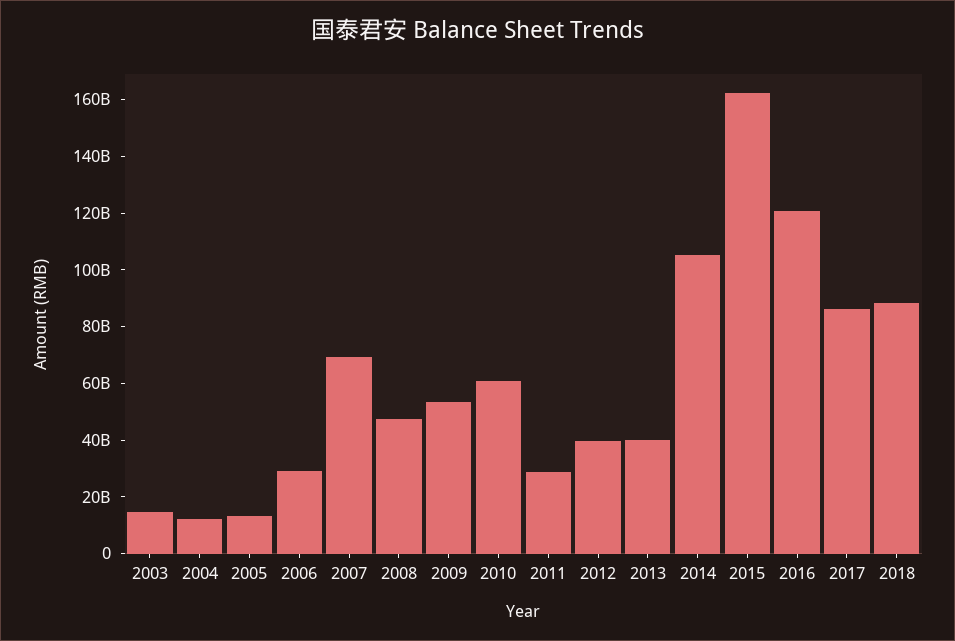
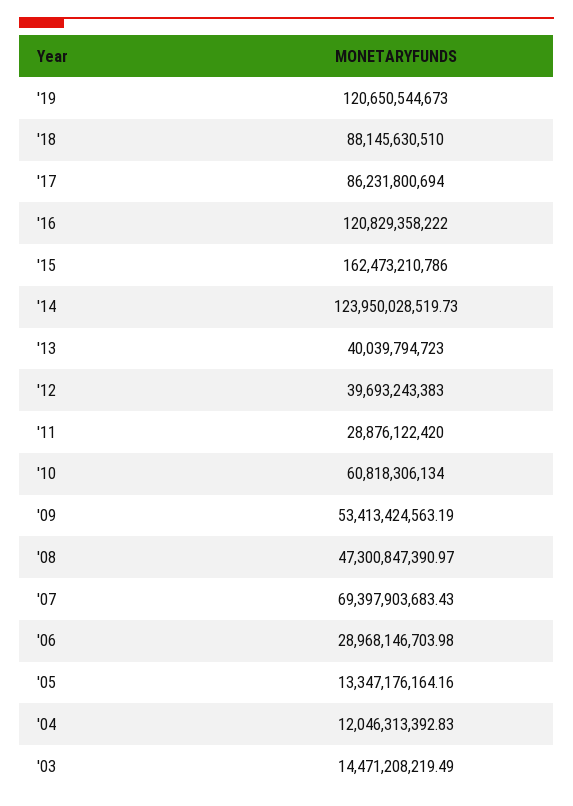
2014: 105000000000 -> 123950028519.73
'19: none -> 120650544673

